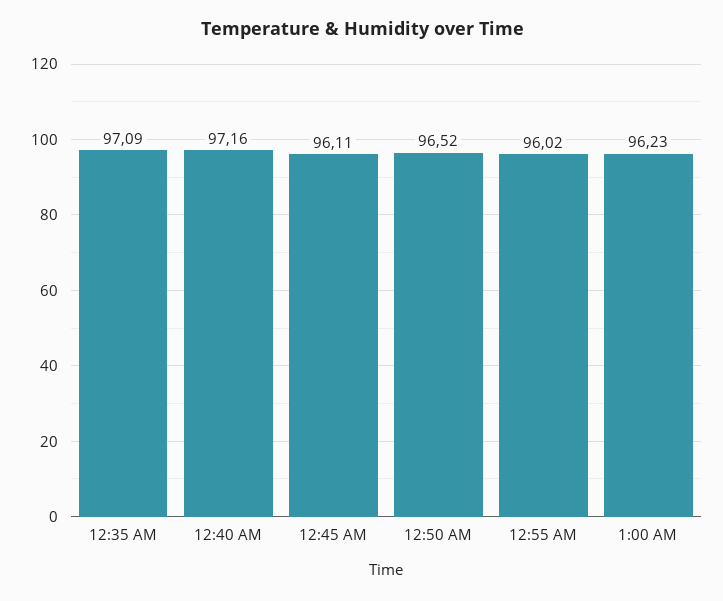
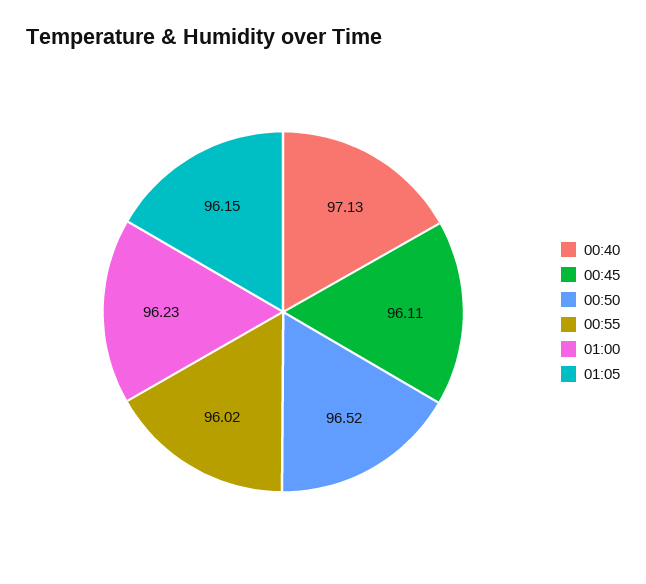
12:35 AM: 97.09 -> none
12:40 AM: 97.16 -> 97.13
01:05: none -> 96.15

